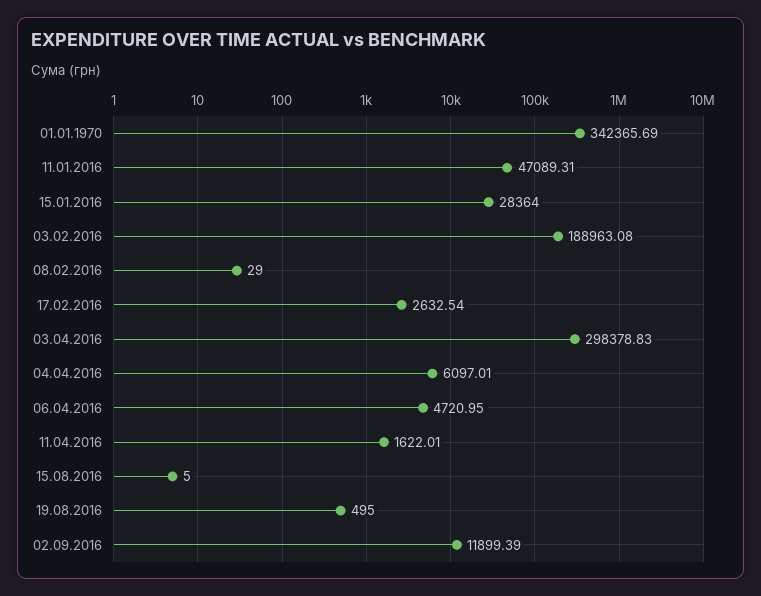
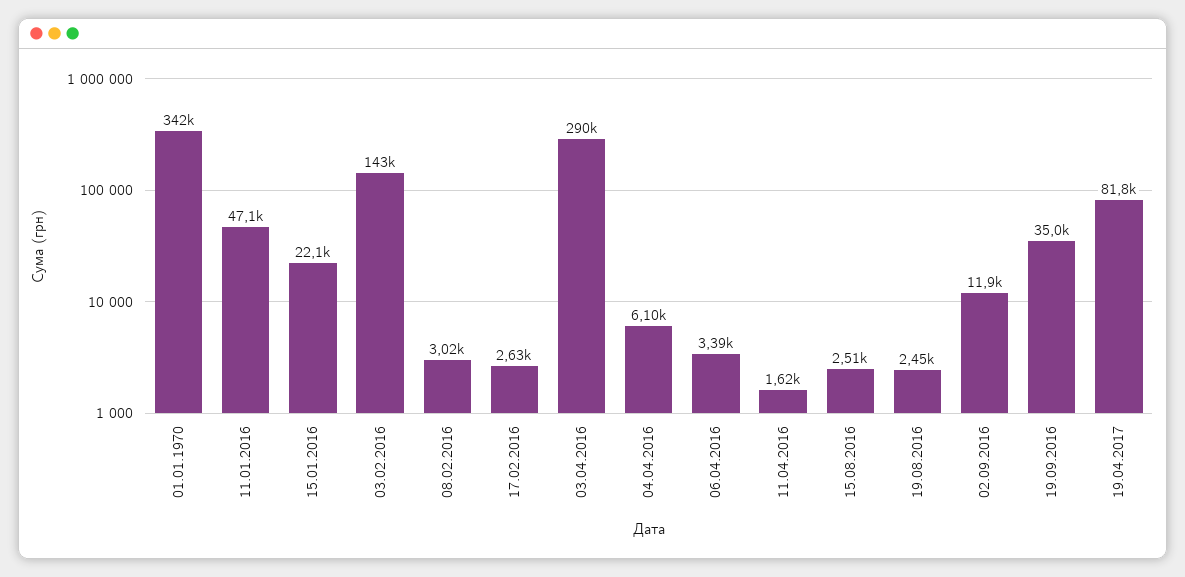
15.01.2016: 28364 -> 22100
03.02.2016: 188963.08 -> 143000
08.02.2016: 29 -> 3020
03.04.2016: 298378.83 -> 290000
06.04.2016: 4720.95 -> 3390
15.08.2016: 5 -> 2510
19.08.2016: 495 -> 2450
19.09.2016: none -> 35000
19.04.2017: none -> 81800

